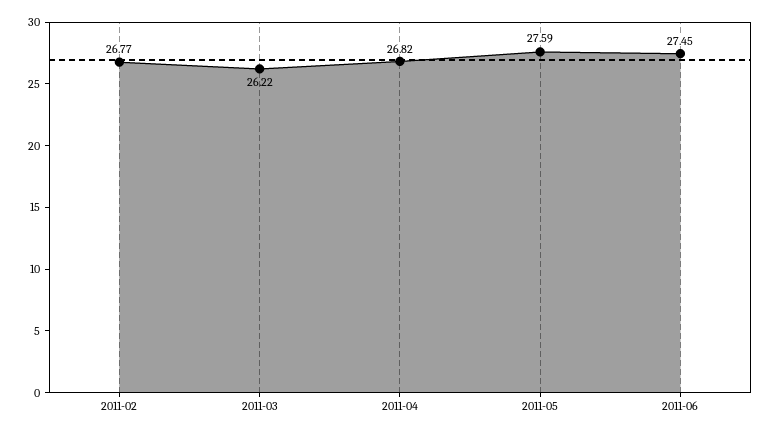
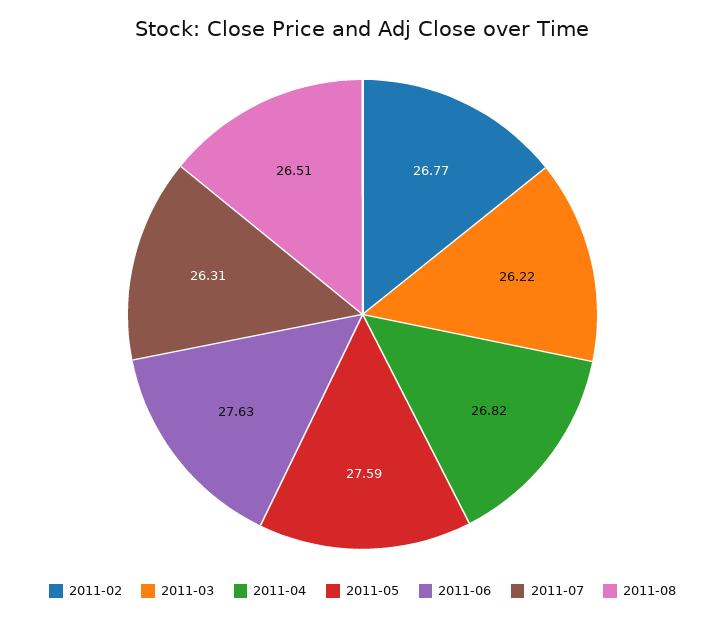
2011-06: 27.45 -> 27.63
2011-07: none -> 26.31
2011-08: none -> 26.51

